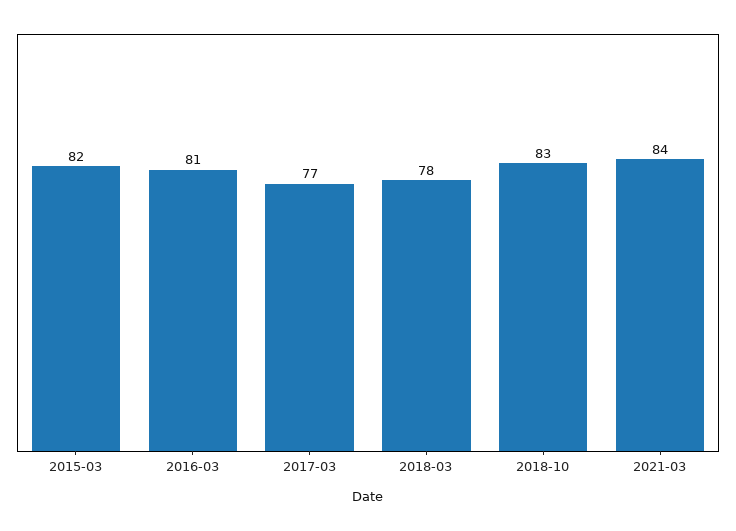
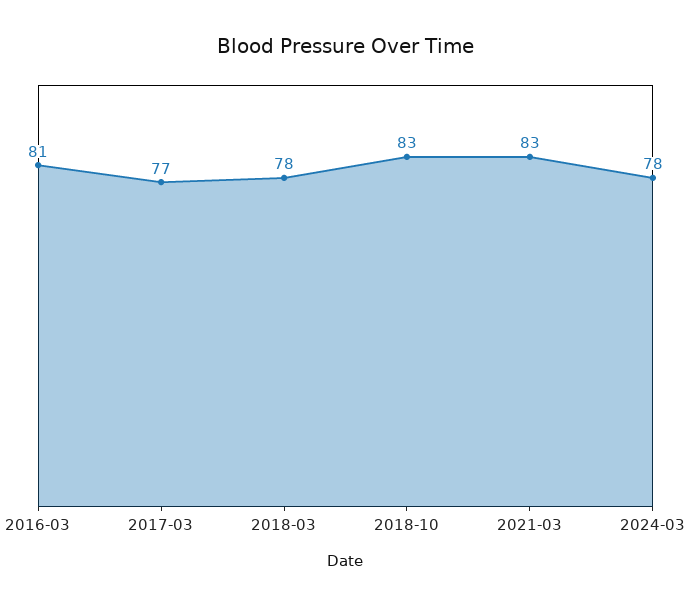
2015-03: 82 -> none
2021-03: 84 -> 83
2024-03: none -> 78

